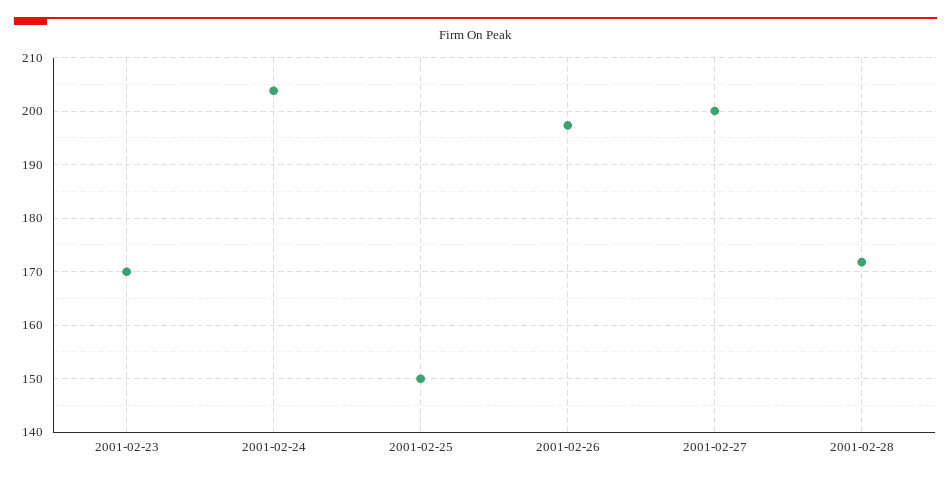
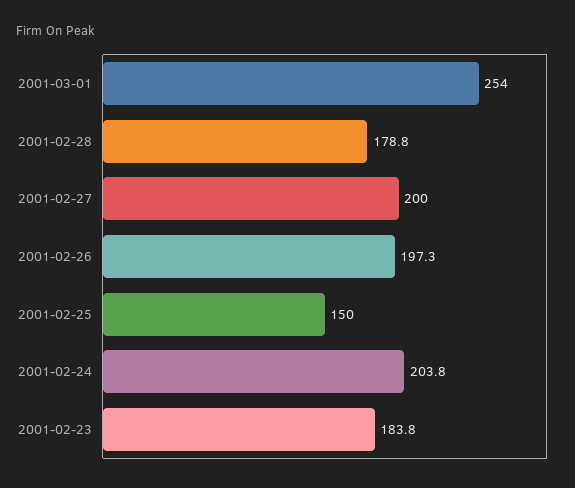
2001-02-23: 170 -> 183.8
2001-02-28: 172 -> 178.8
2001-03-01: none -> 254

